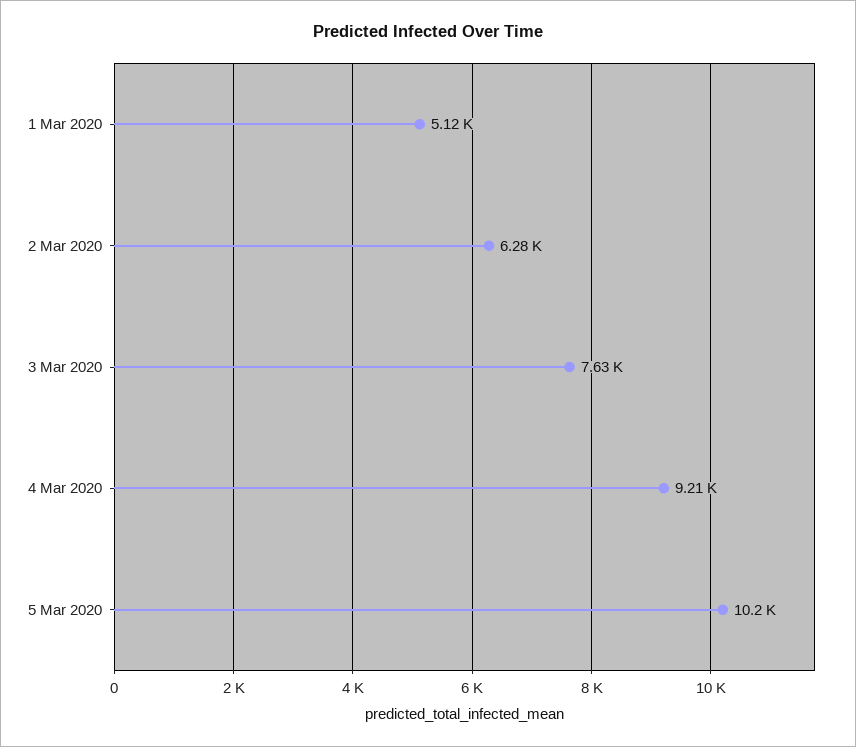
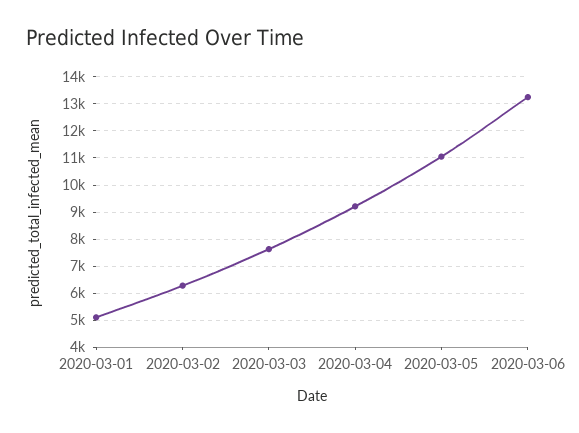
5 Mar 2020: 10200 -> 11000
2020-03-06: none -> 13250

